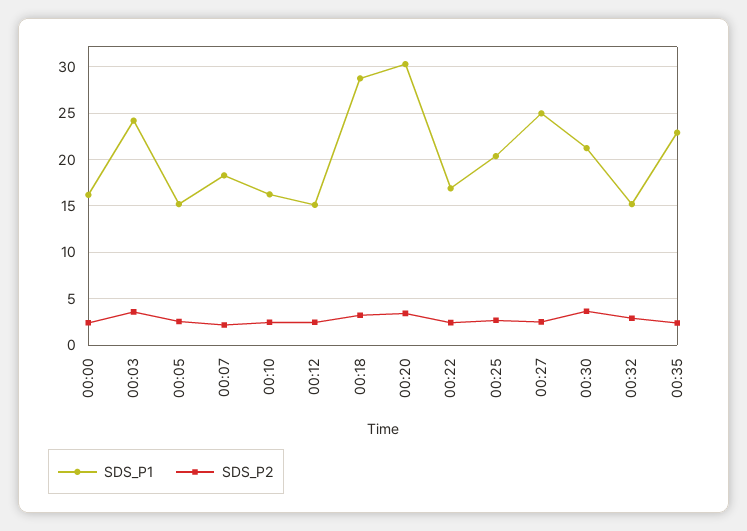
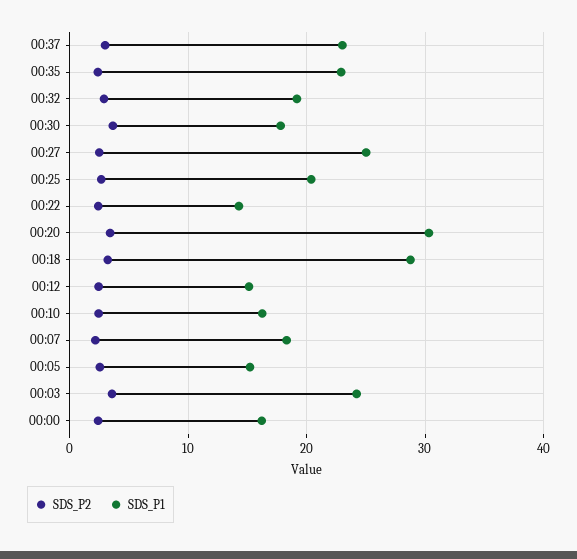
SDS_P1, 00:22: 17 -> 14
SDS_P1, 00:30: 21 -> 18
SDS_P1, 00:32: 15 -> 19
SDS_P2, 00:37: none -> 3
SDS_P1, 00:37: none -> 23

